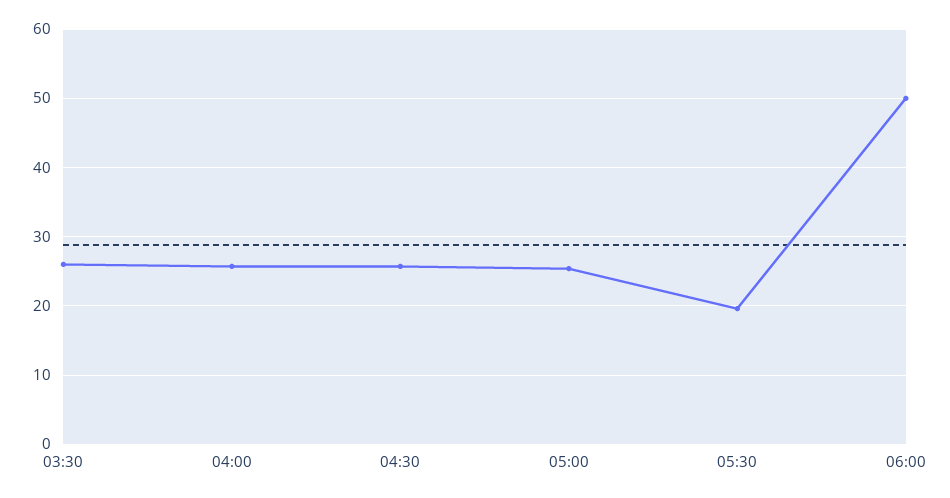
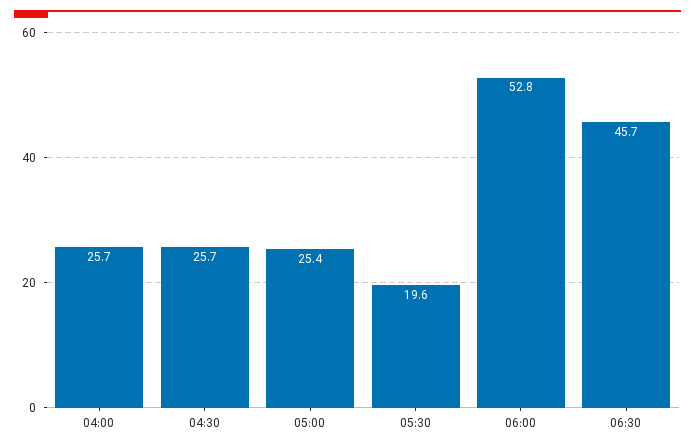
03:30: 26 -> none
06:00: 50 -> 52.8
06:30: none -> 45.7

